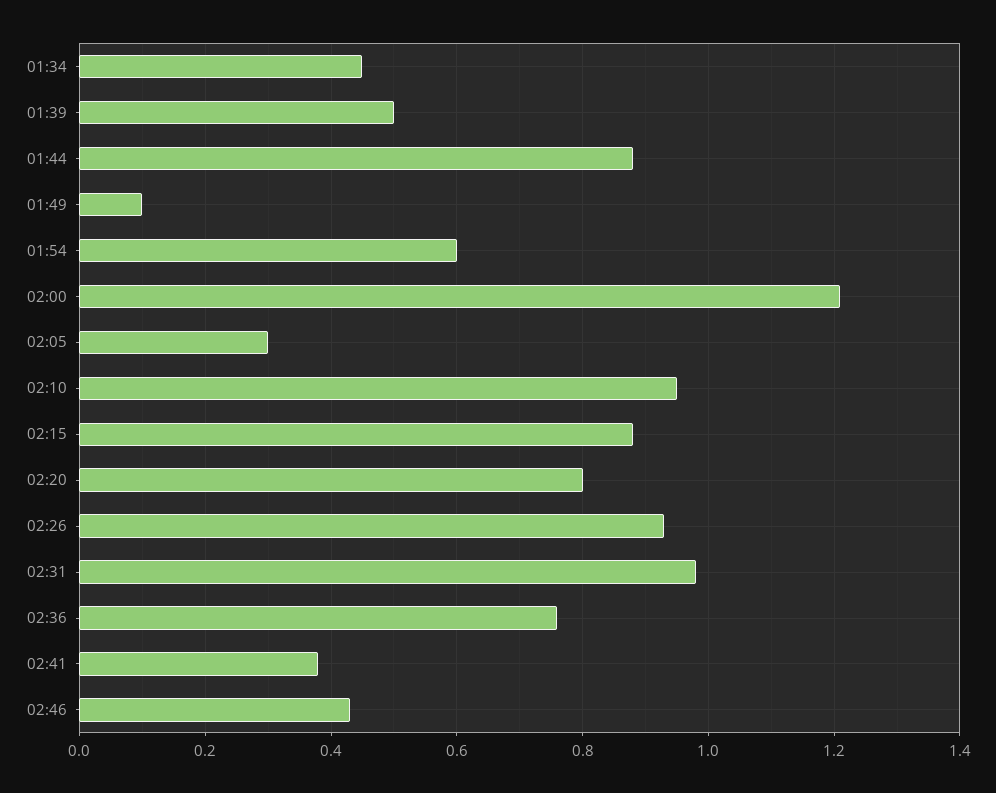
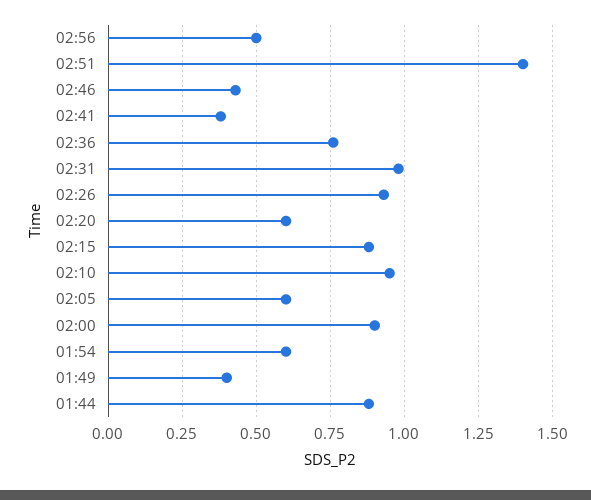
01:34: 0.45 -> none
01:39: 0.5 -> none
01:49: 0.1 -> 0.4
02:00: 1.2 -> 0.9
02:05: 0.3 -> 0.6
02:20: 0.8 -> 0.6
02:56: none -> 0.5
02:51: none -> 1.4

